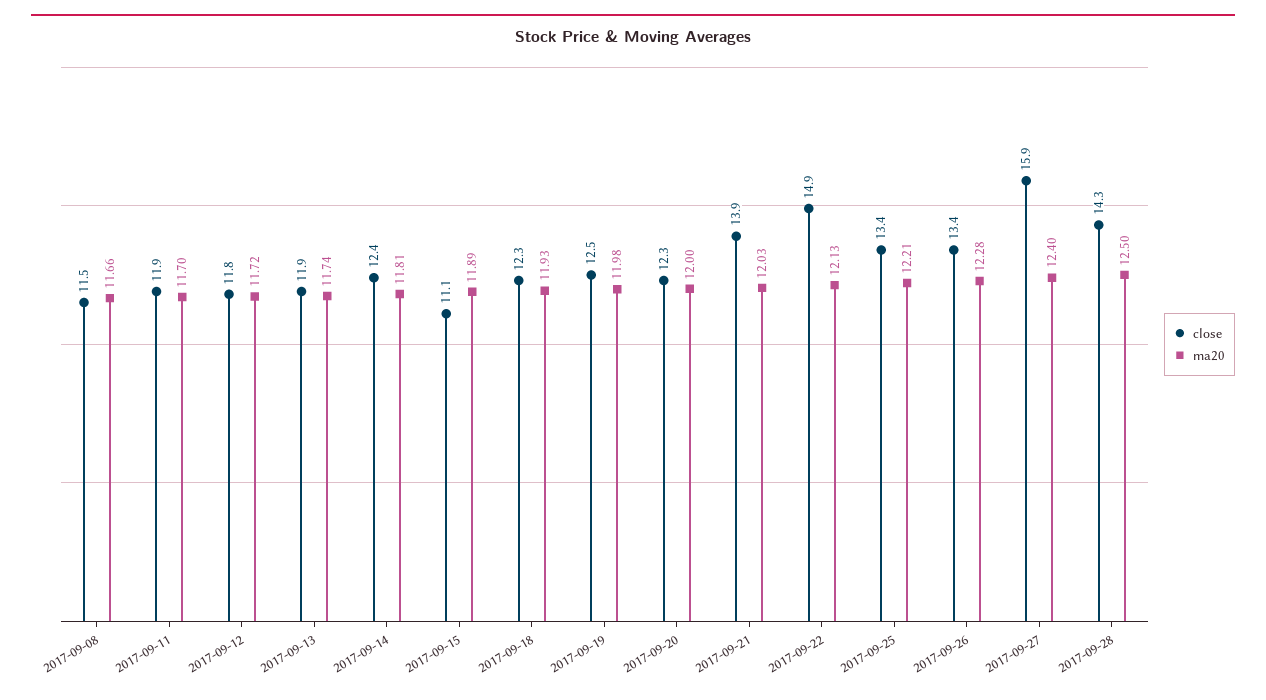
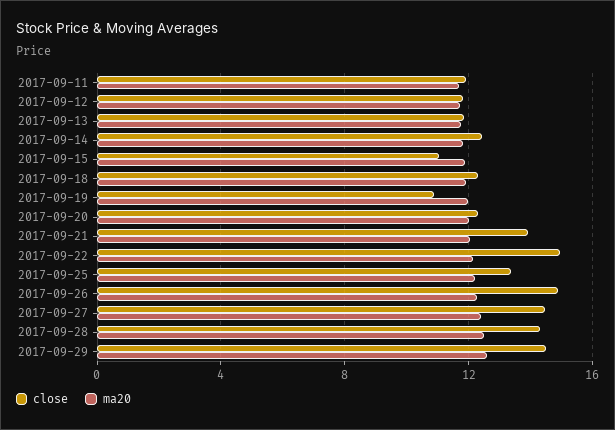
close, 2017-09-08: 11.5 -> none
ma20, 2017-09-08: 11.66 -> none
close, 2017-09-19: 12.5 -> 11
close, 2017-09-26: 13.4 -> 15
close, 2017-09-27: 15.9 -> 14.5
close, 2017-09-29: none -> 14.5
ma20, 2017-09-29: none -> 12.5

